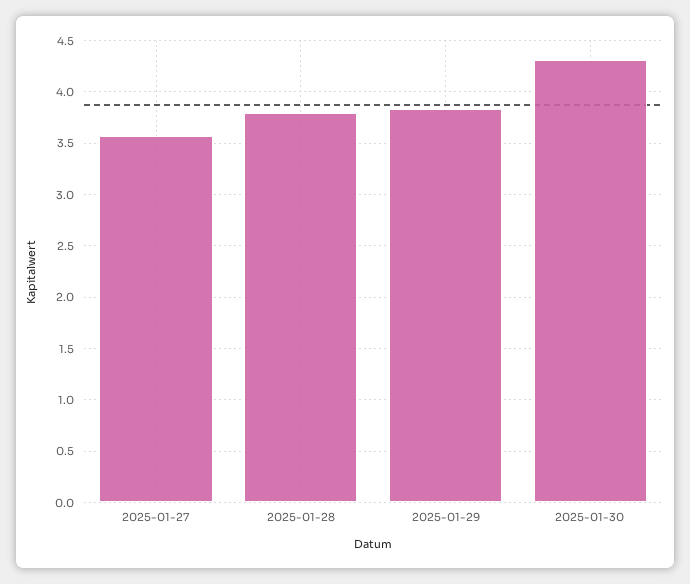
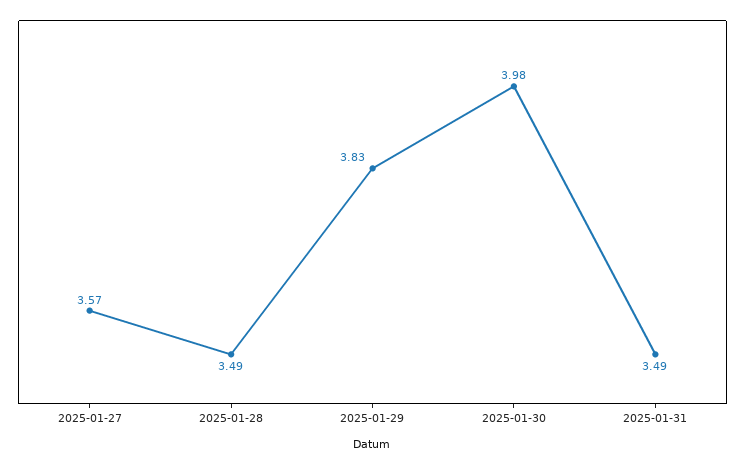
2025-01-28: 3.8 -> 3.49
2025-01-30: 4.3 -> 3.98
2025-01-31: none -> 3.49

